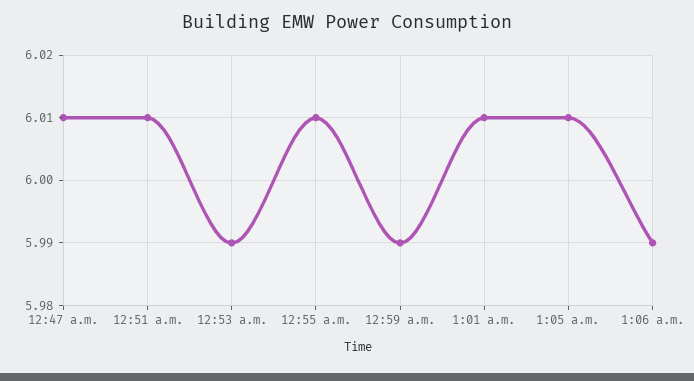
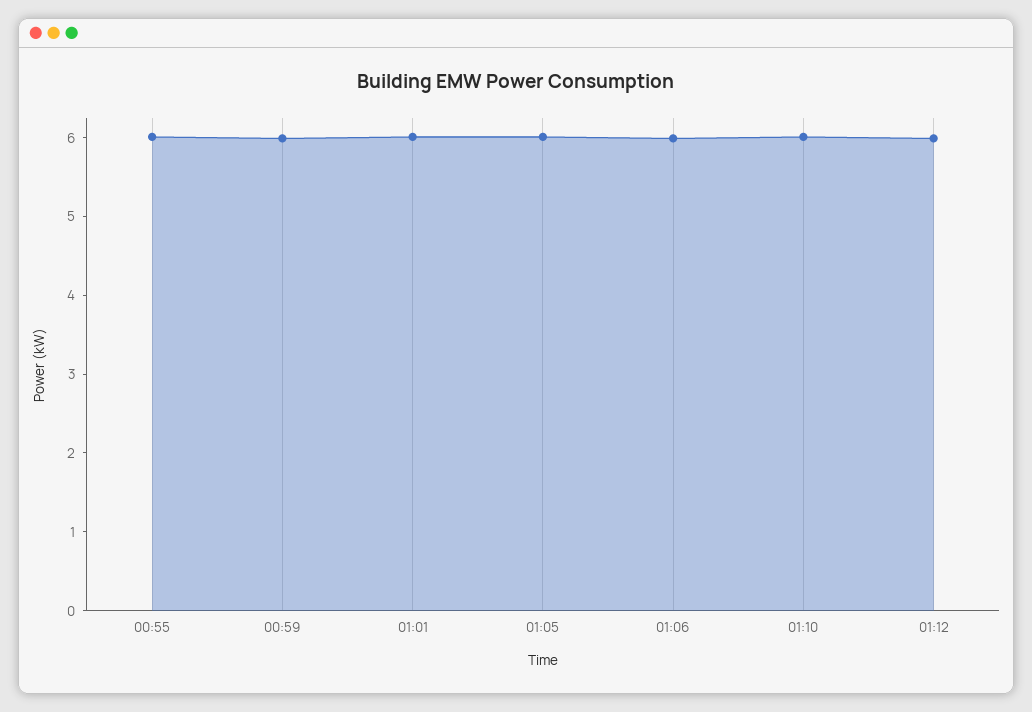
12:47 a.m.: 6.01 -> none
12:51 a.m.: 6.01 -> none
12:53 a.m.: 5.99 -> none
01:10: none -> 6
01:12: none -> 6

